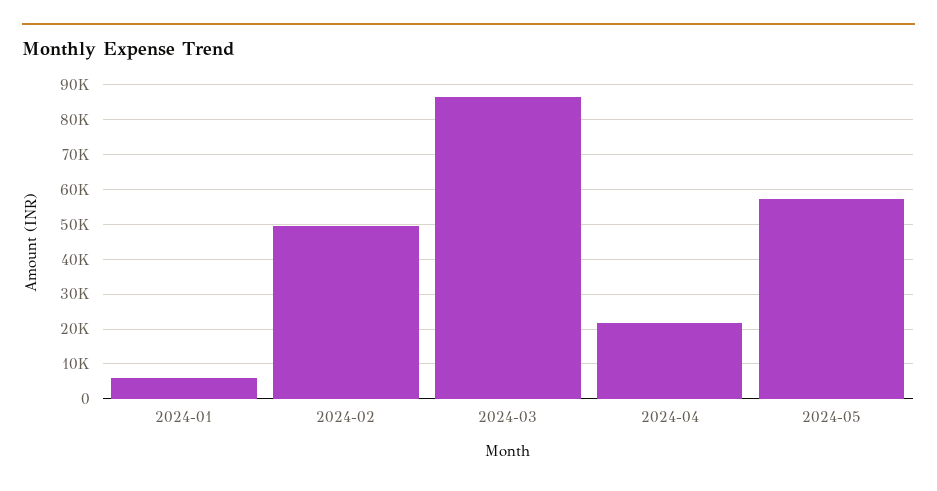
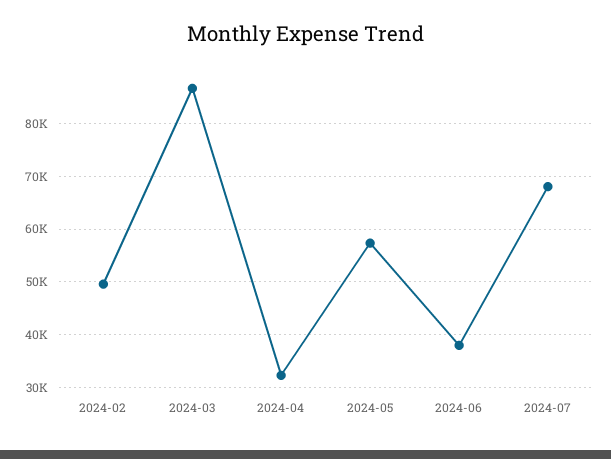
2024-01: 6000 -> none
2024-04: 22000 -> 32000
2024-06: none -> 38000
2024-07: none -> 68000

